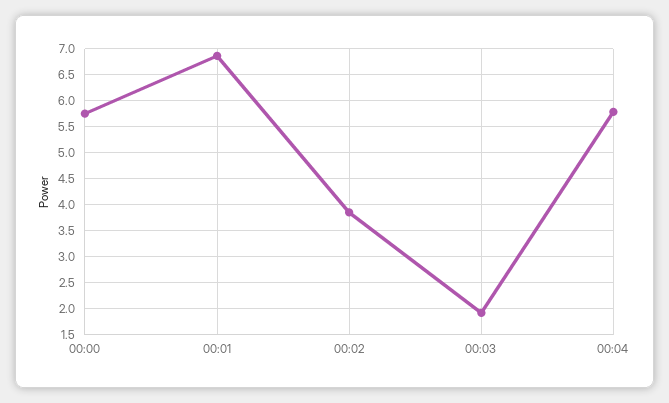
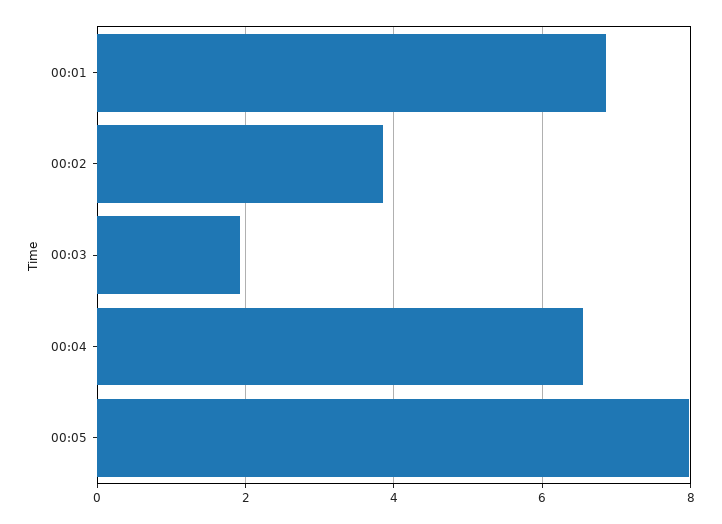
00:00: 5.75 -> none
00:04: 5.75 -> 6.6
00:05: none -> 8

